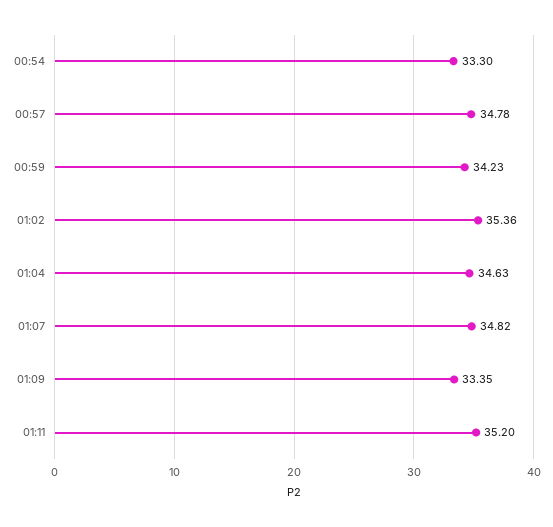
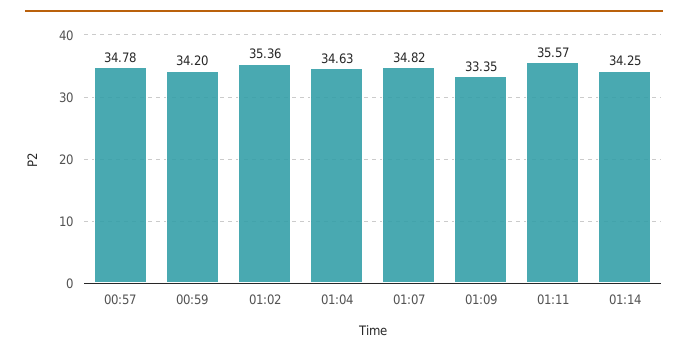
00:54: 33.3 -> none
00:59: 34.23 -> 34.2
01:11: 35.2 -> 35.57
01:14: none -> 34.25

